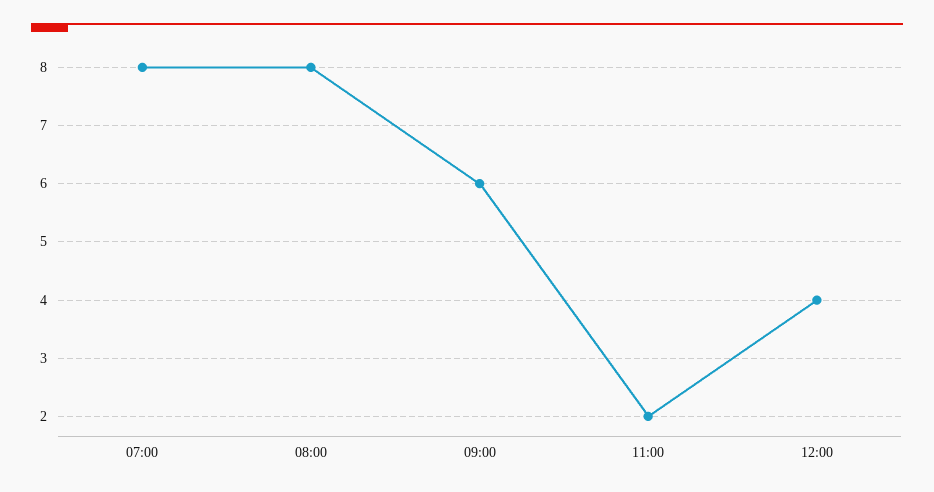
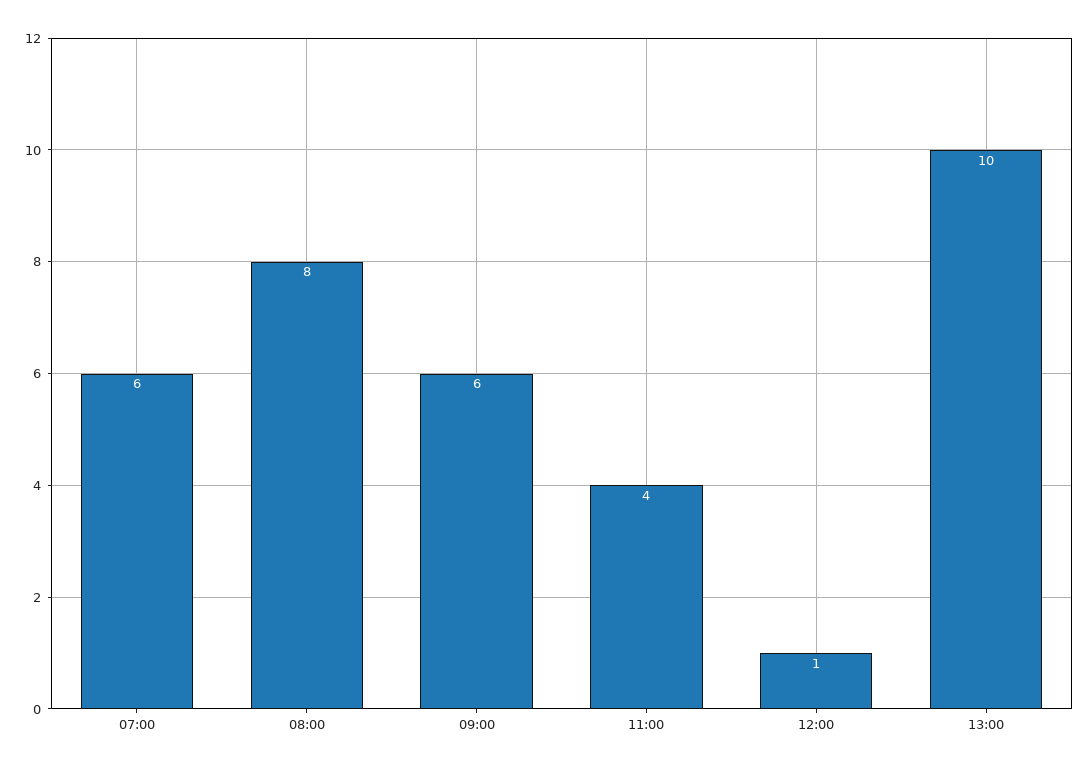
07:00: 8 -> 6
11:00: 2 -> 4
12:00: 4 -> 1
13:00: none -> 10

